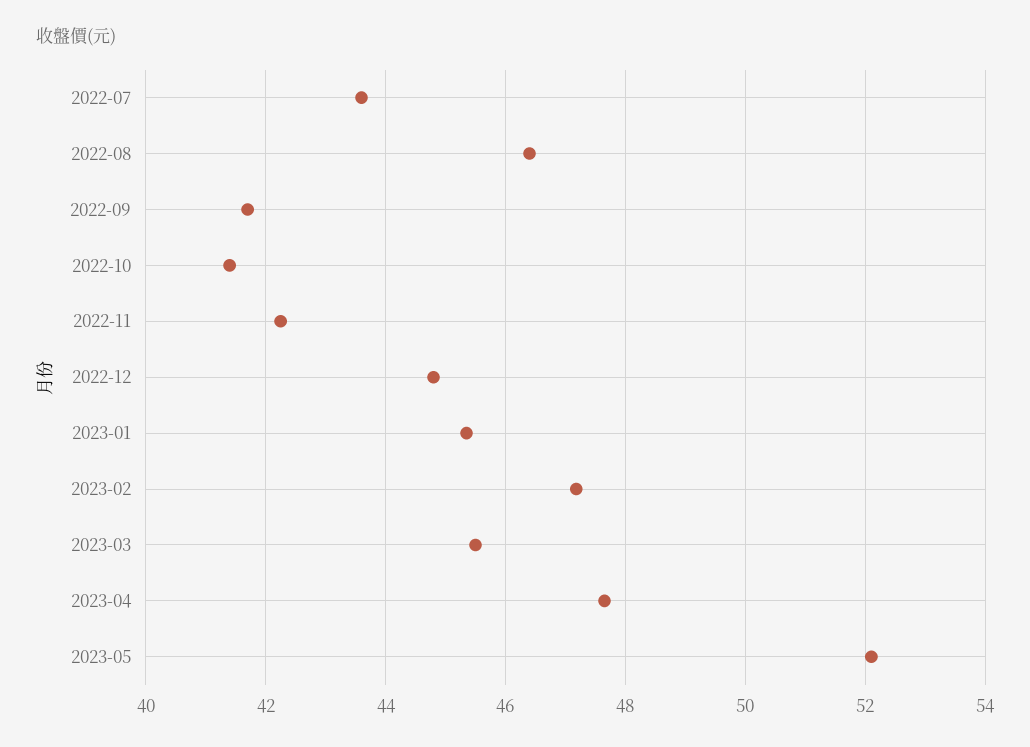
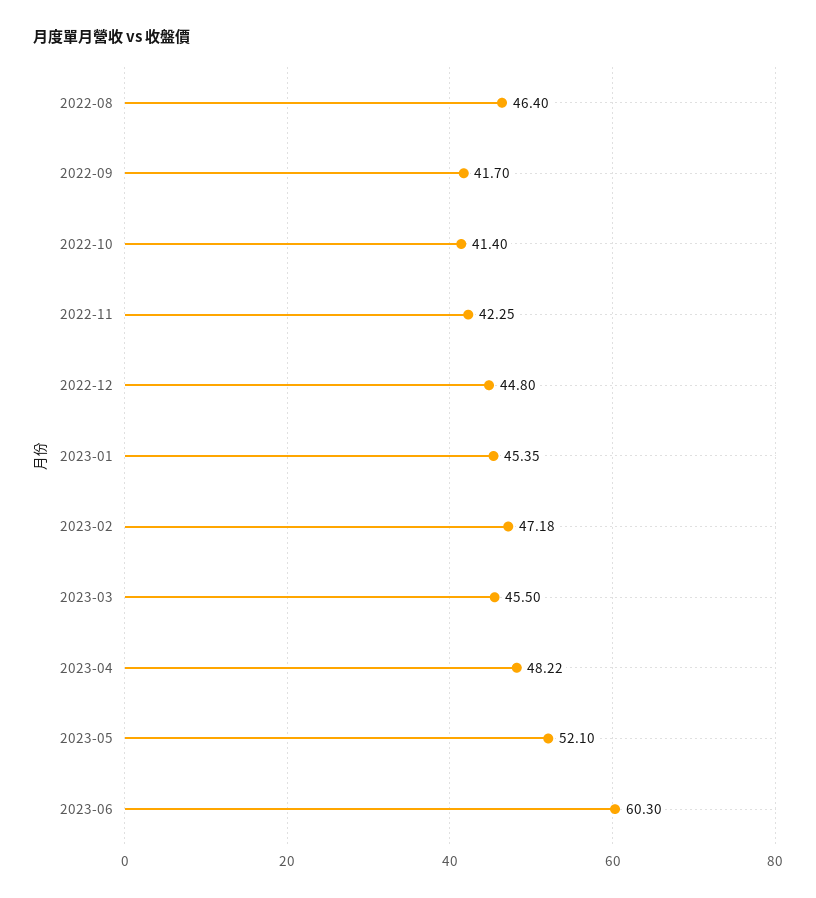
2022-07: 43.6 -> none
2023-04: 47.6 -> 48.22
2023-06: none -> 60.3

